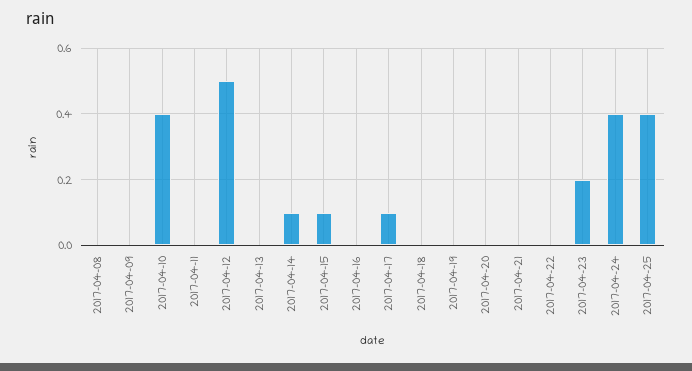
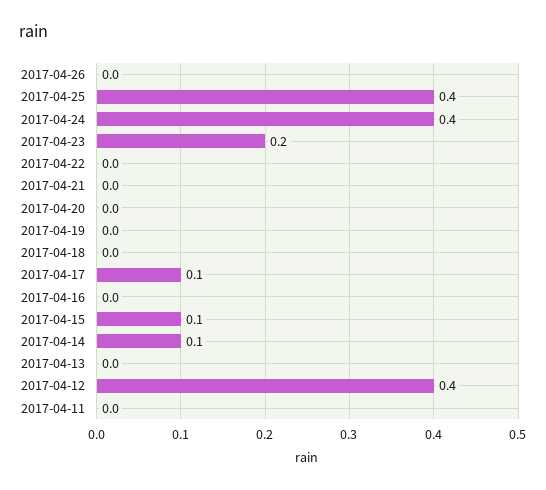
2017-04-08: 0 -> none
2017-04-09: 0 -> none
2017-04-10: 0.4 -> none
2017-04-12: 0.5 -> 0.4
2017-04-26: none -> 0

